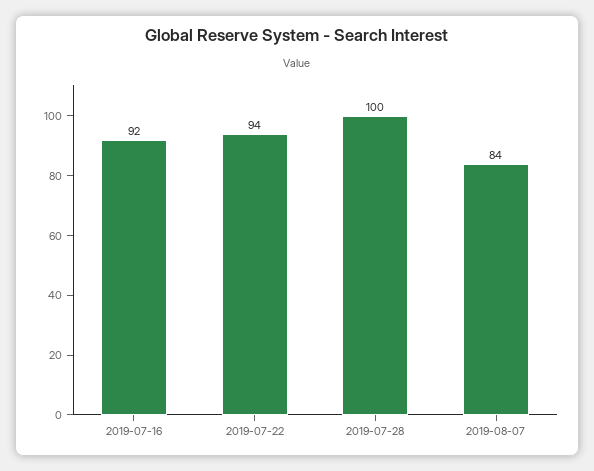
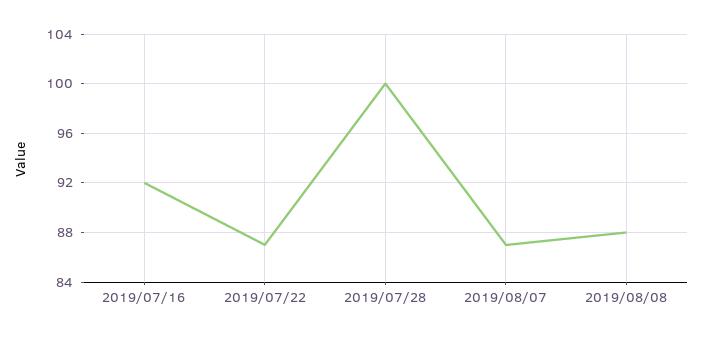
2019-07-22: 94 -> 87
2019-08-07: 84 -> 87
2019/08/08: none -> 88

